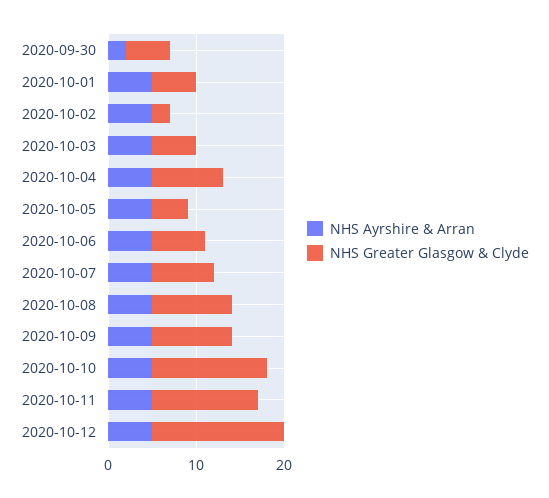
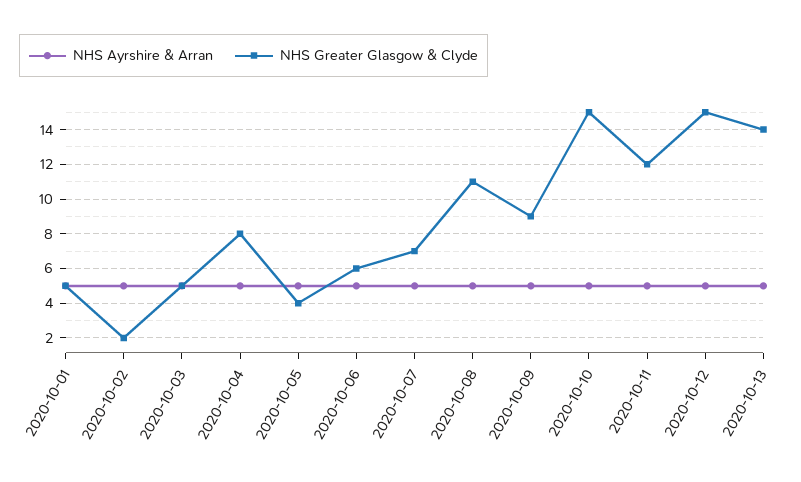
NHS Ayrshire & Arran, 2020-09-30: 2 -> none
NHS Greater Glasgow & Clyde, 2020-09-30: 5 -> none
NHS Greater Glasgow & Clyde, 2020-10-08: 9 -> 11
NHS Greater Glasgow & Clyde, 2020-10-10: 13 -> 15
NHS Ayrshire & Arran, 2020-10-13: none -> 5
NHS Greater Glasgow & Clyde, 2020-10-13: none -> 14

